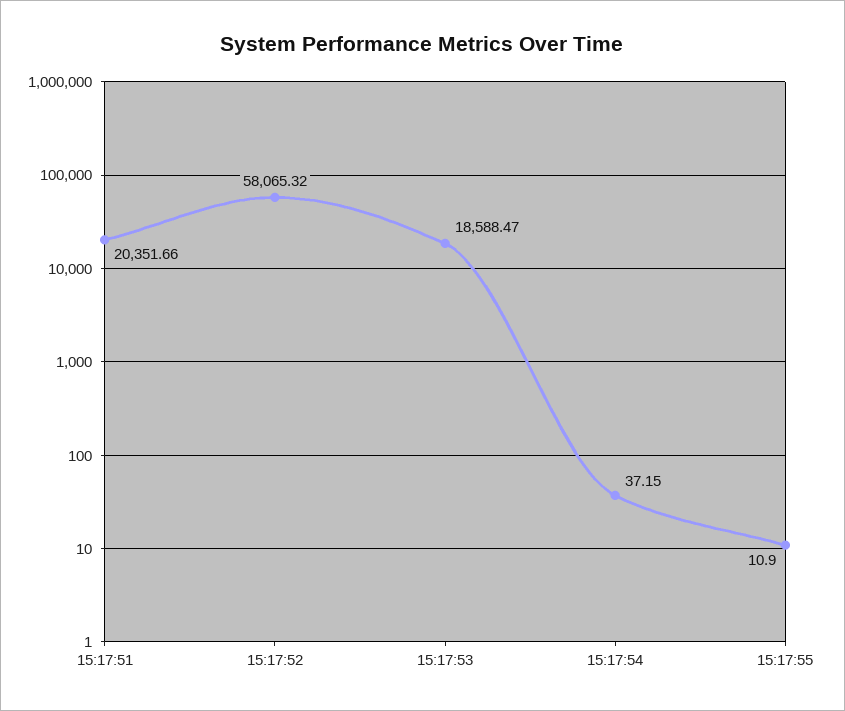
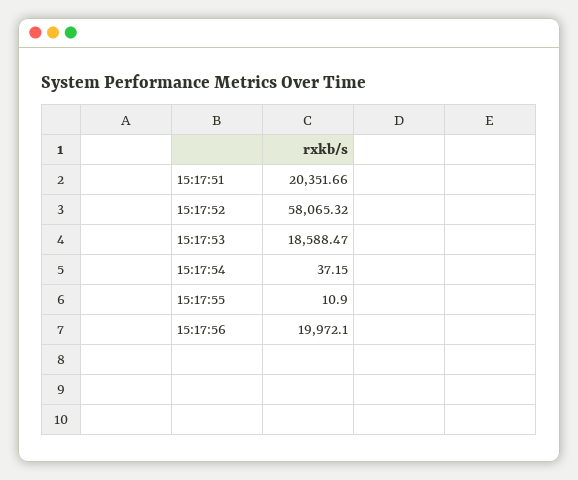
15:17:56: none -> 19972.1

